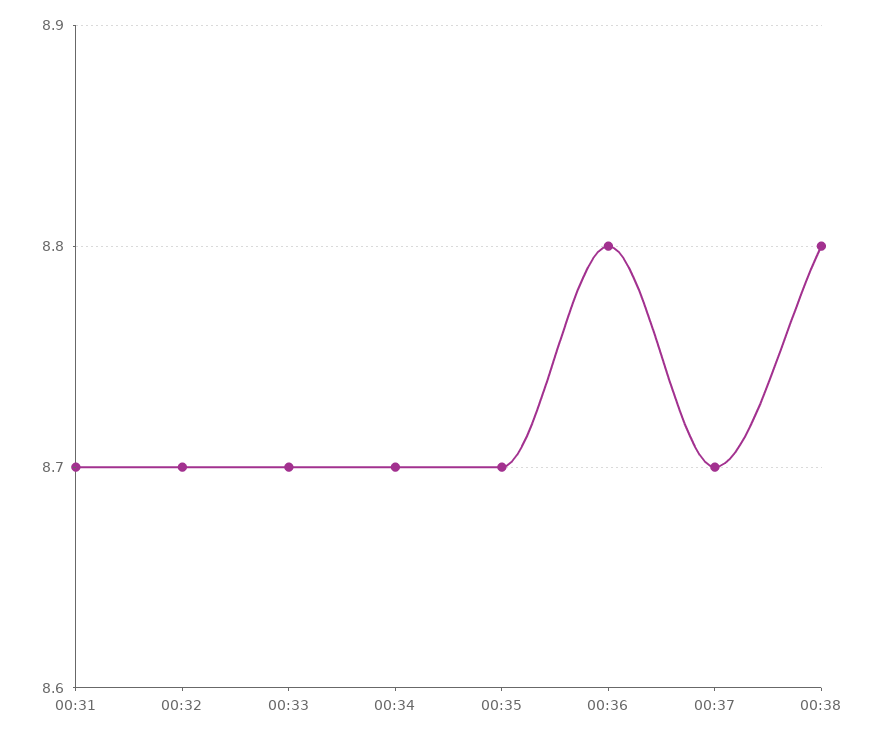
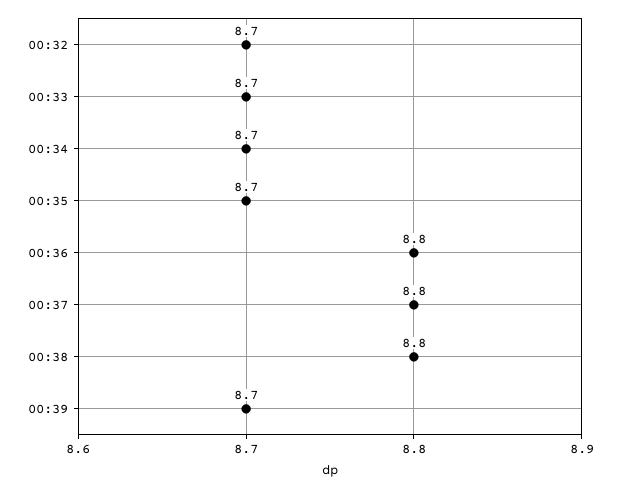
00:31: 8.7 -> none
00:37: 8.7 -> 8.8
00:39: none -> 8.7

